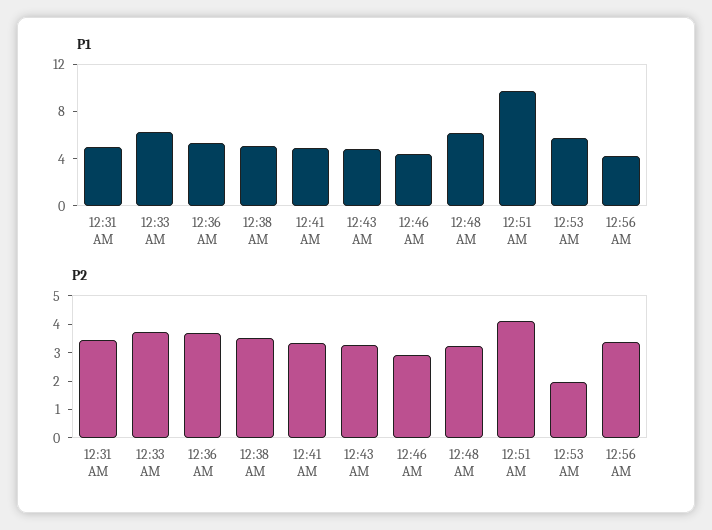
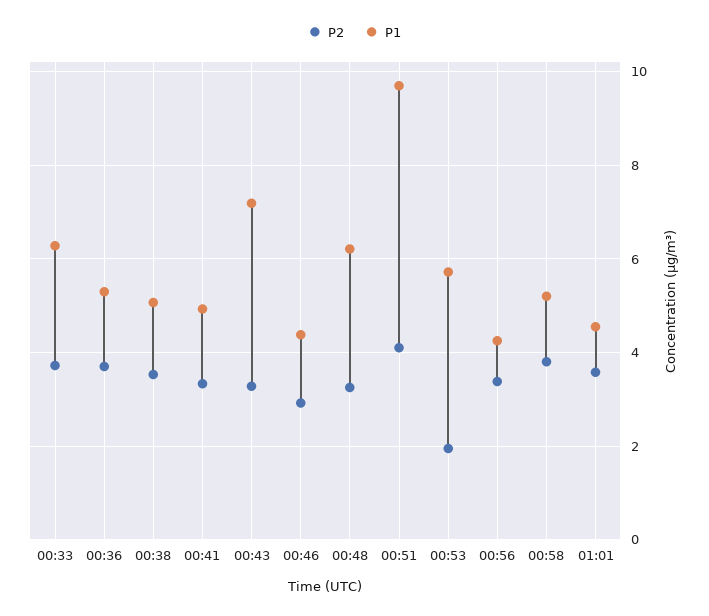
P1, 12:31 AM: 5 -> none
P1, 12:43 AM: 5 -> 7.2
P2, 12:31 AM: 3.5 -> none
P2, 00:58: none -> 3.8
P1, 00:58: none -> 5.2
P2, 01:01: none -> 3.6
P1, 01:01: none -> 4.6

